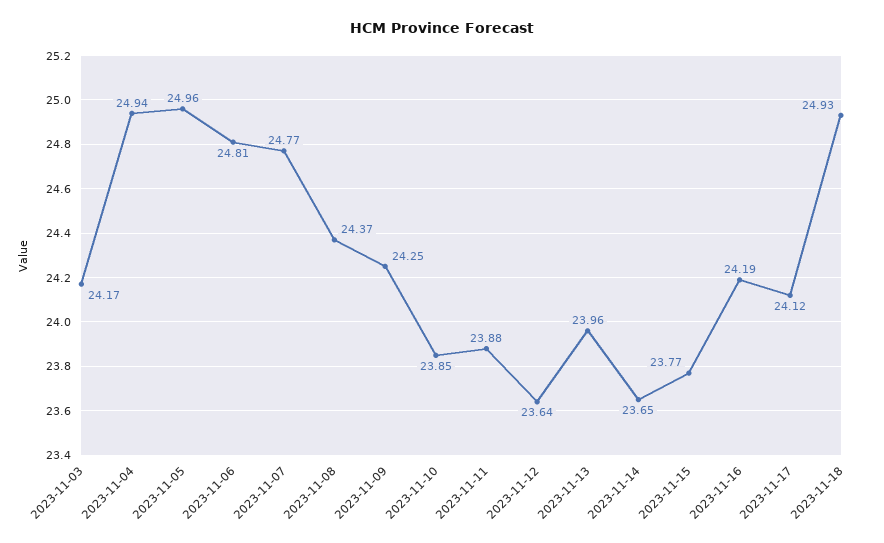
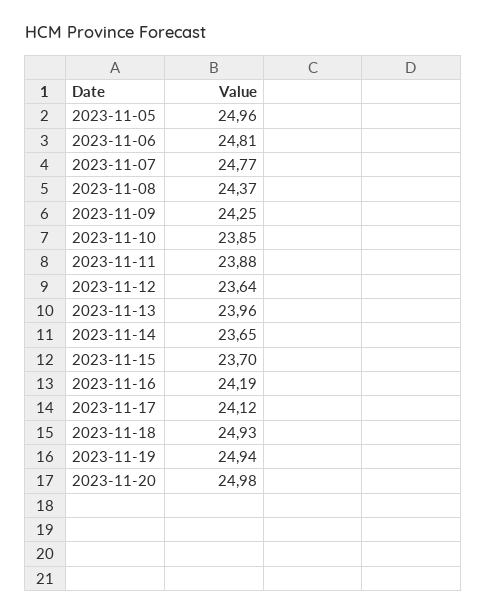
2023-11-03: 24.17 -> none
2023-11-04: 24.94 -> none
2023-11-15: 23.77 -> 23.7
2023-11-19: none -> 24.94
2023-11-20: none -> 24.98

